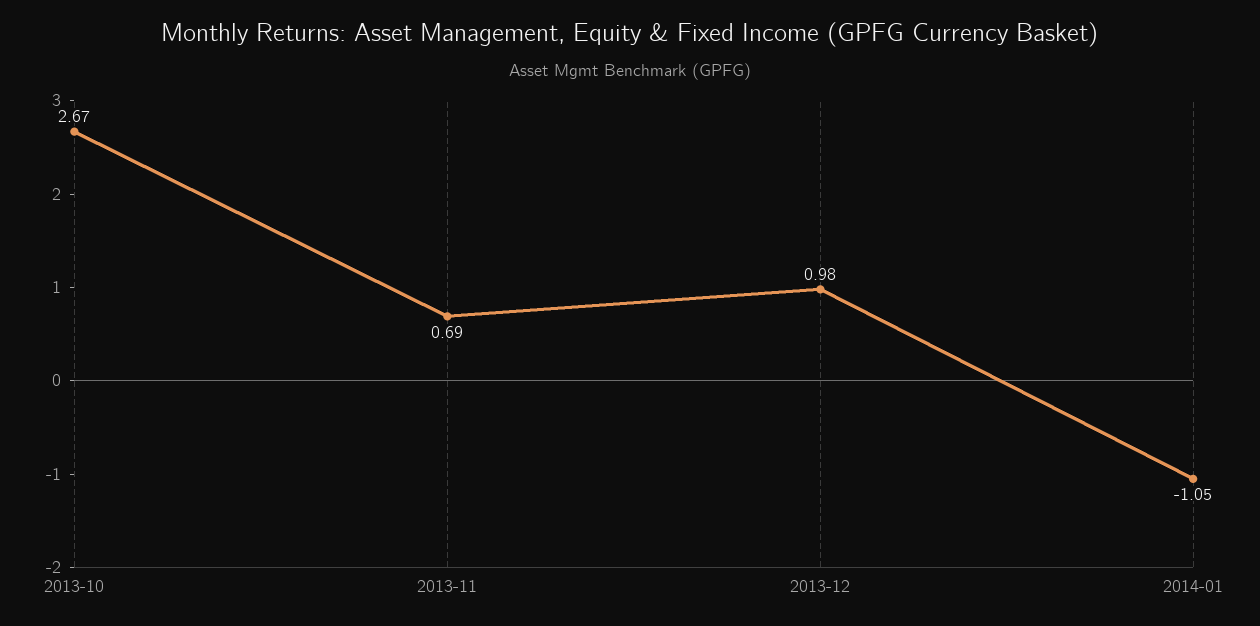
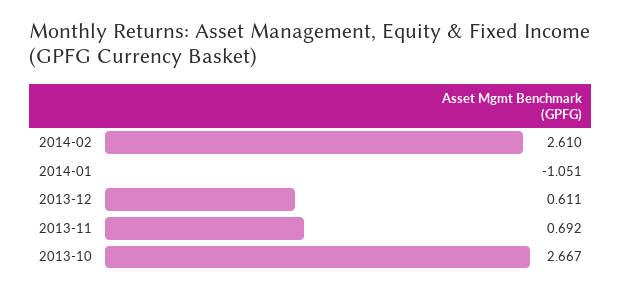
2013-12: 0.98 -> 0.611
2014-02: none -> 2.61

